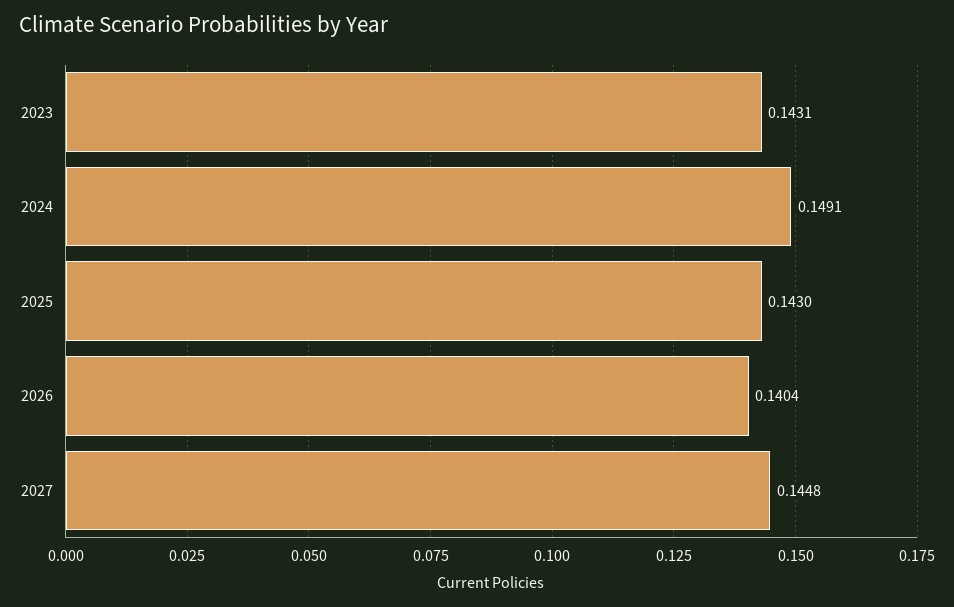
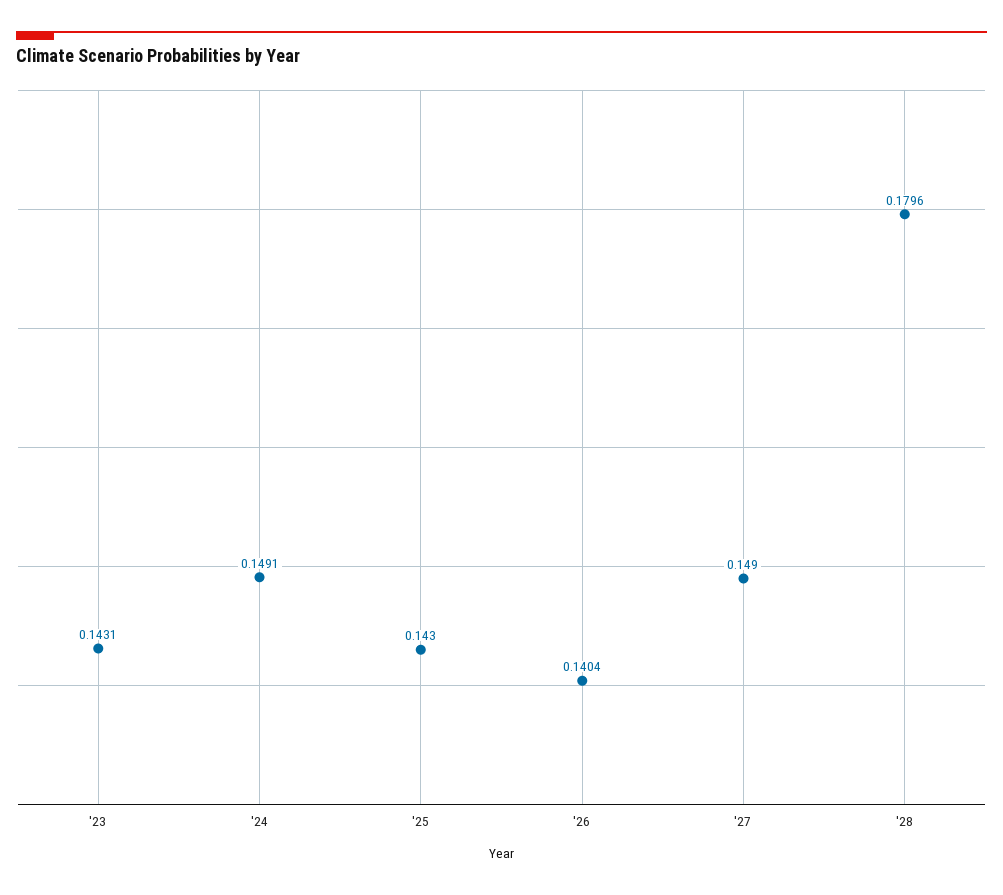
2027: 0.1448 -> 0.149
'28: none -> 0.1796

